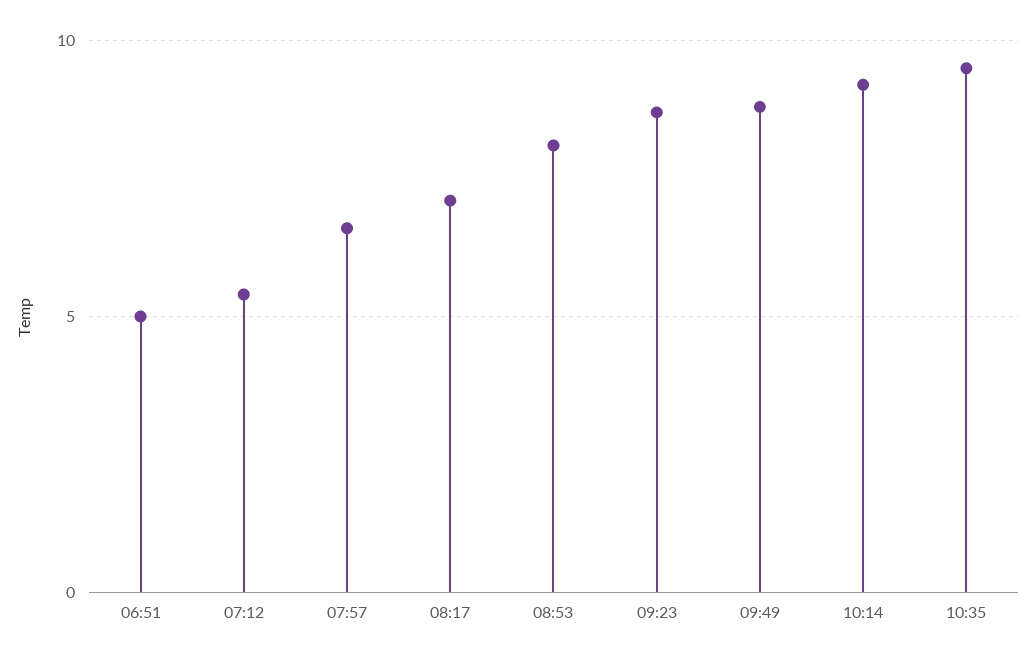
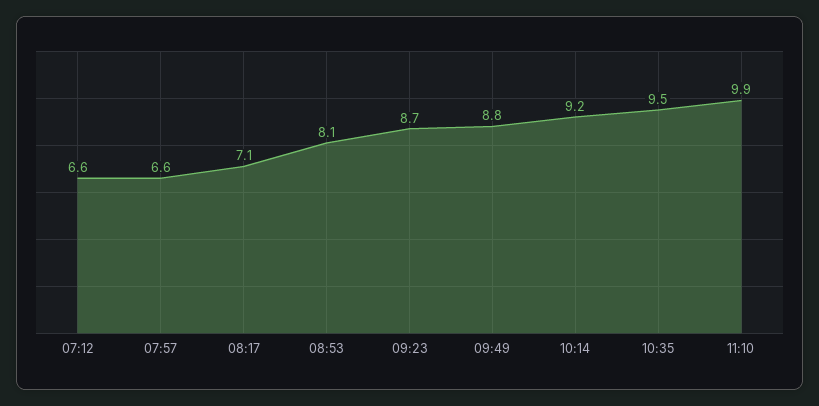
06:51: 5 -> none
07:12: 5.5 -> 6.6
11:10: none -> 9.9

